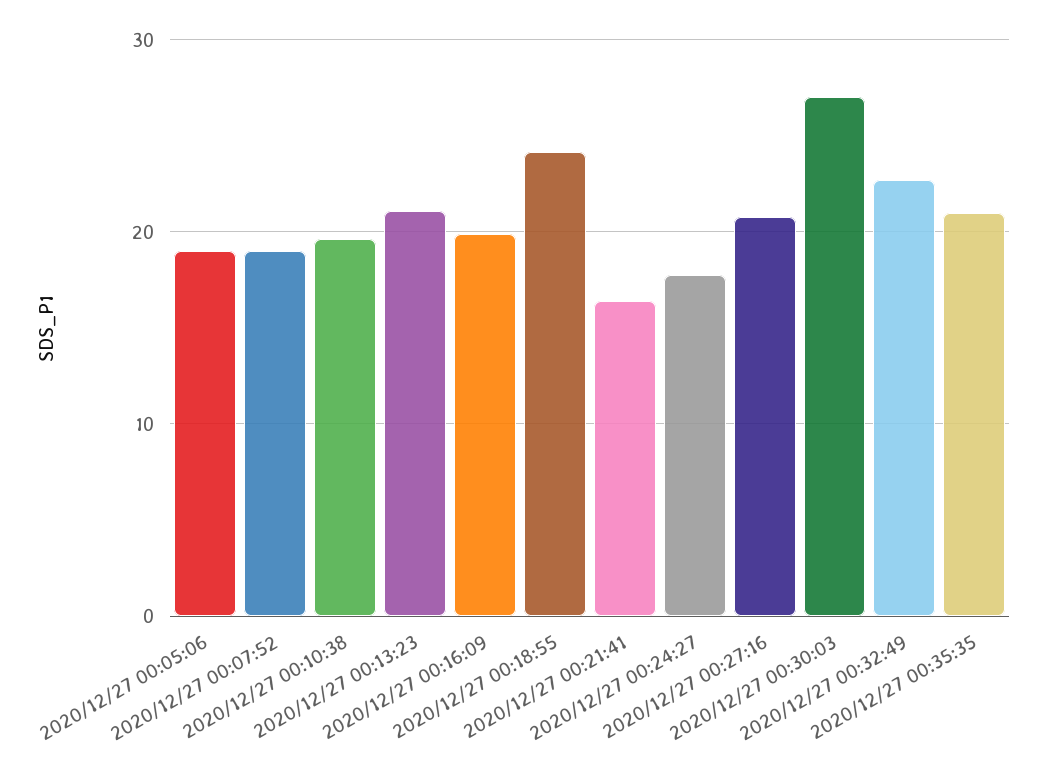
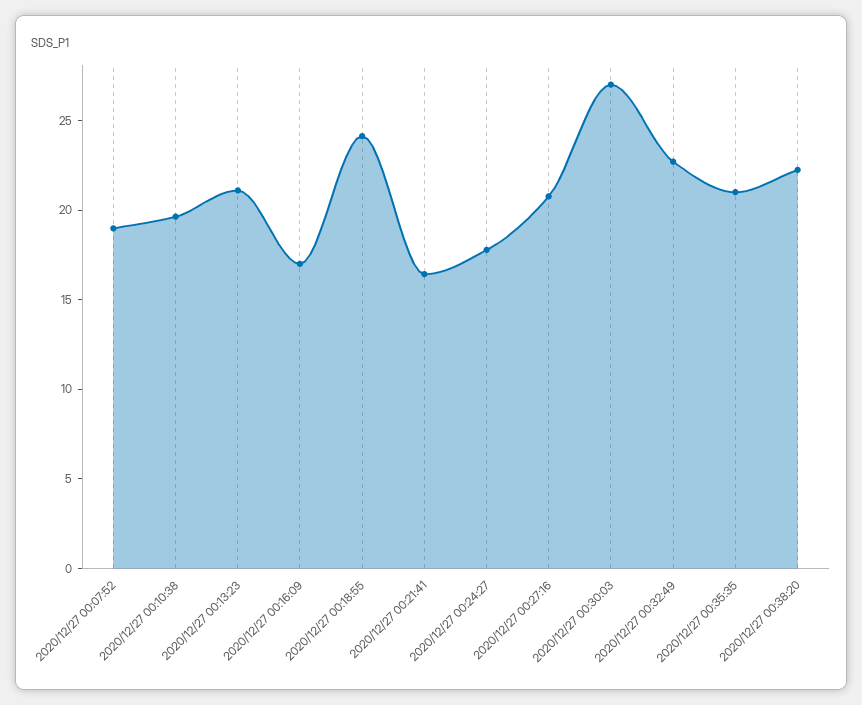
2020/12/27 00:05:06: 19 -> none
2020/12/27 00:16:09: 20 -> 17
2020/12/27 00:38:20: none -> 22

